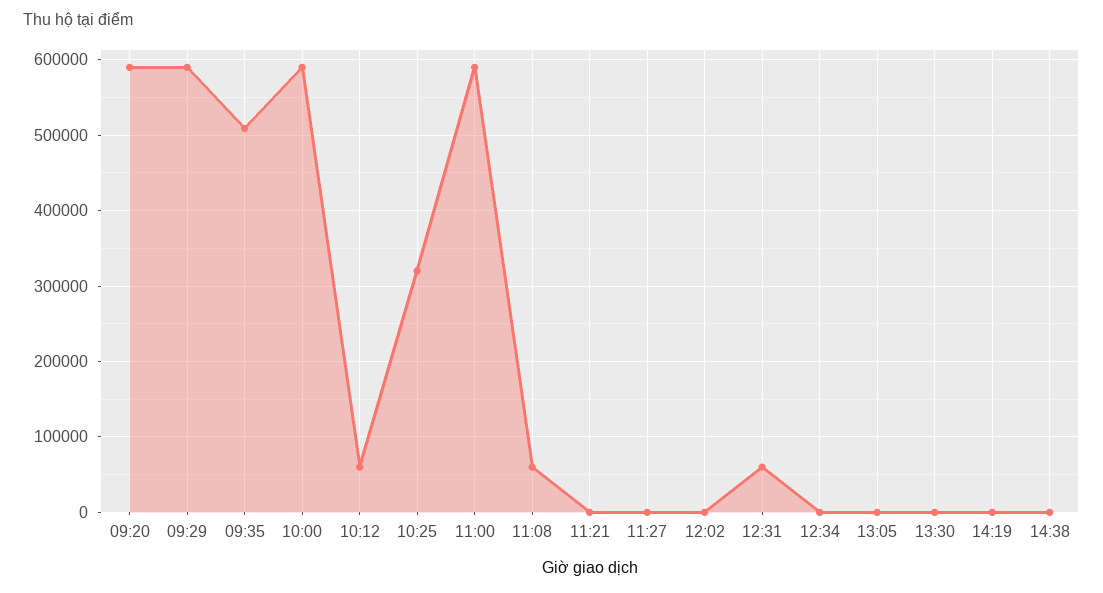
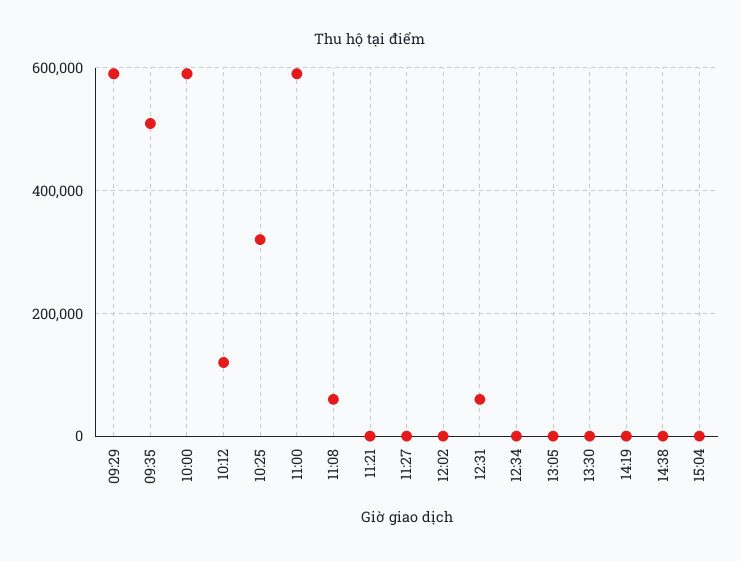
09:20: 590000 -> none
10:12: 60000 -> 120000
15:04: none -> 0

